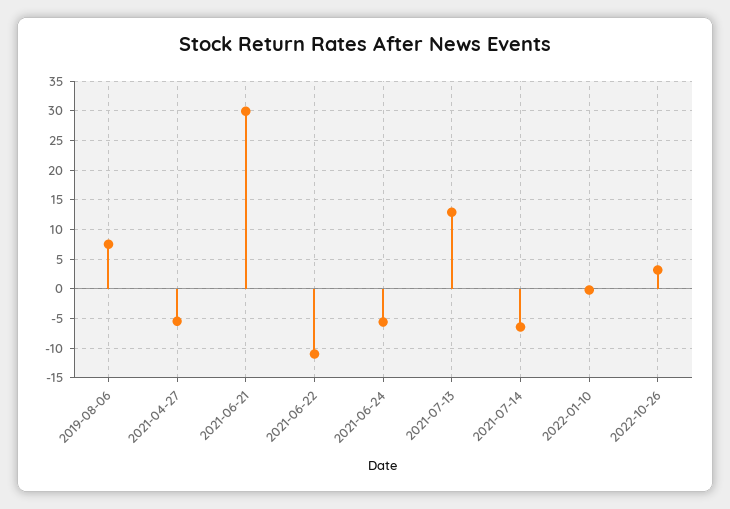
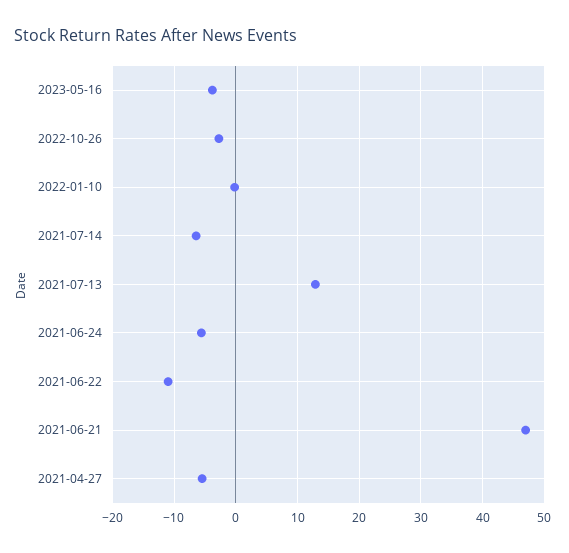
2019-08-06: 7.5 -> none
2021-06-21: 30 -> 47
2022-10-26: 2.5 -> -3
2023-05-16: none -> -4

